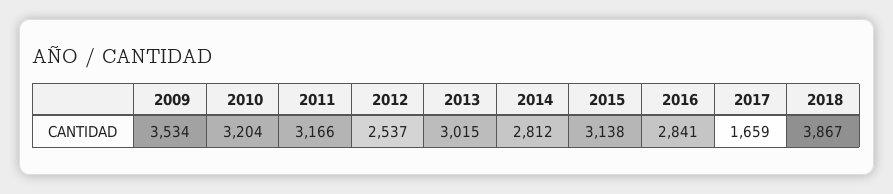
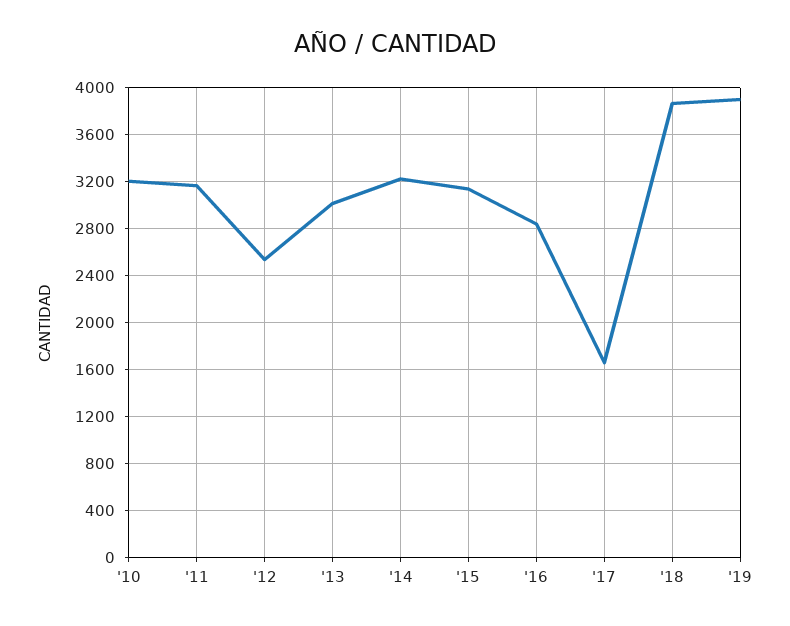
2009: 3534 -> none
2014: 2812 -> 3200
'19: none -> 3900

